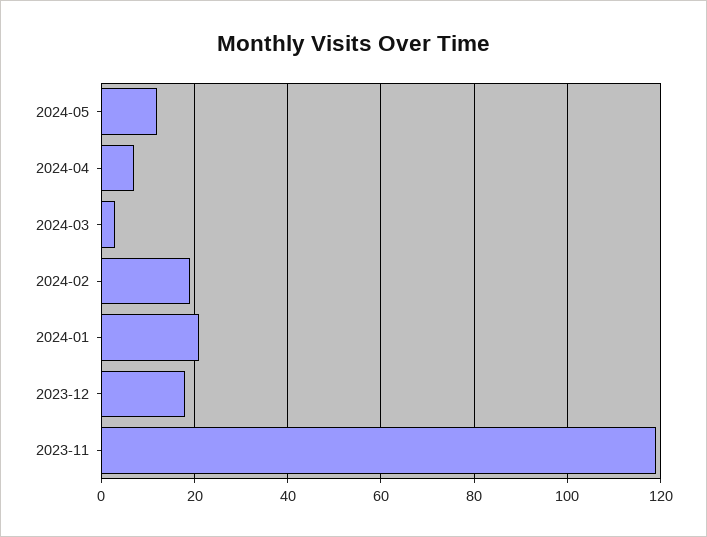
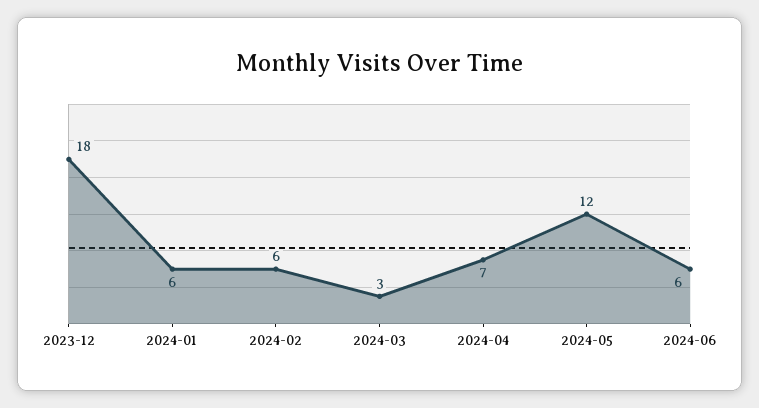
2024-02: 20 -> 6
2024-01: 20 -> 6
2023-11: 120 -> none
2024-06: none -> 6

